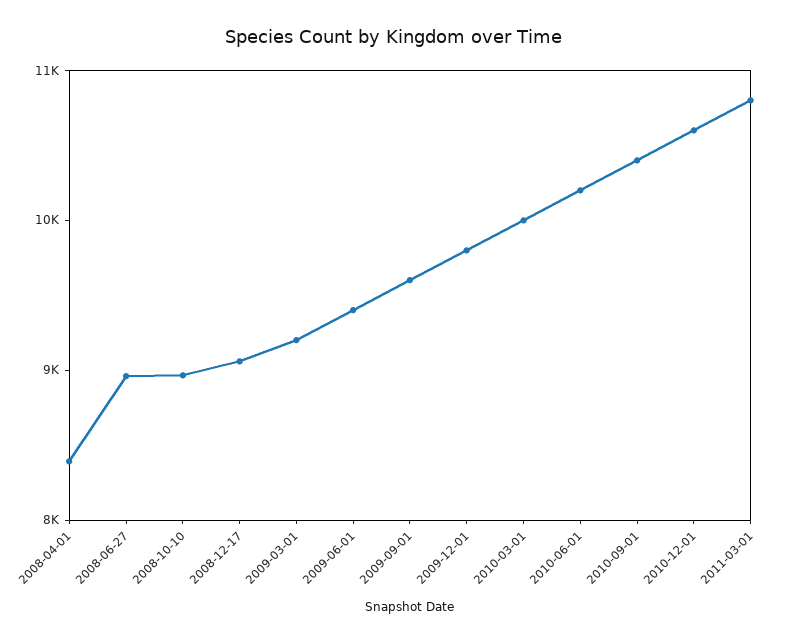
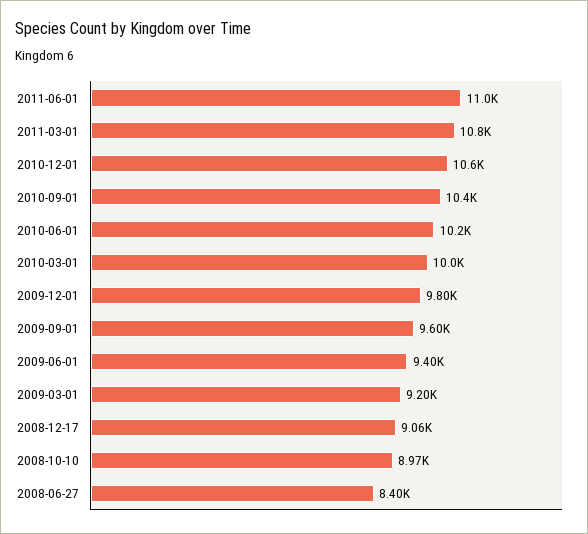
2008-04-01: 8400 -> none
2008-06-27: 9000 -> 8400
2011-06-01: none -> 11000

